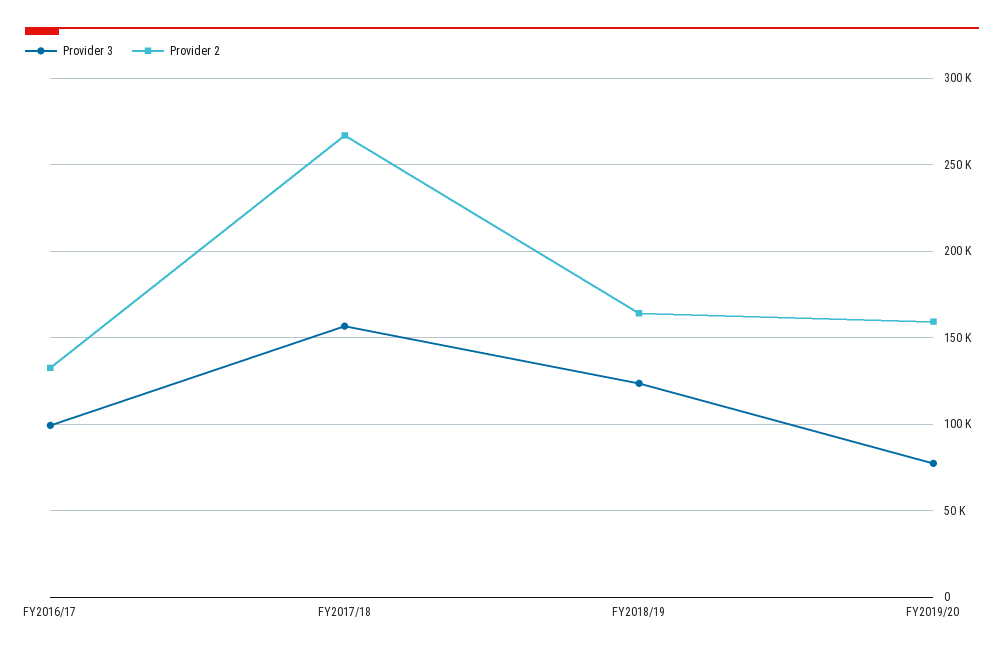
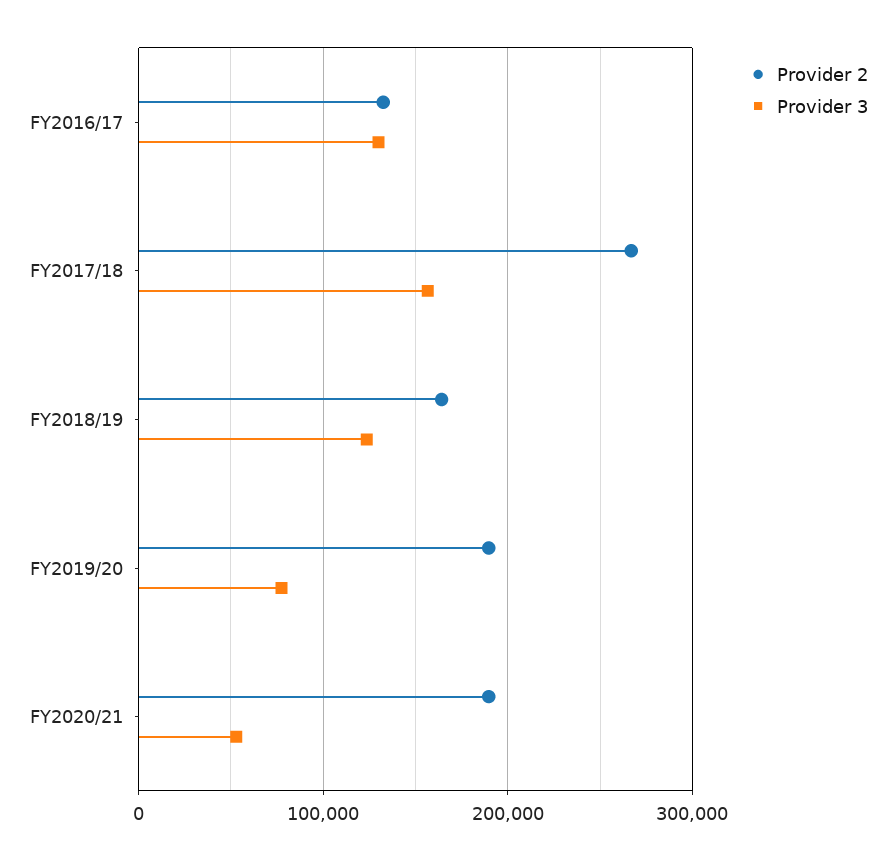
Provider 3, FY2016/17: 100000 -> 130000
Provider 2, FY2019/20: 160000 -> 190000
Provider 2, FY2020/21: none -> 190000
Provider 3, FY2020/21: none -> 50000

